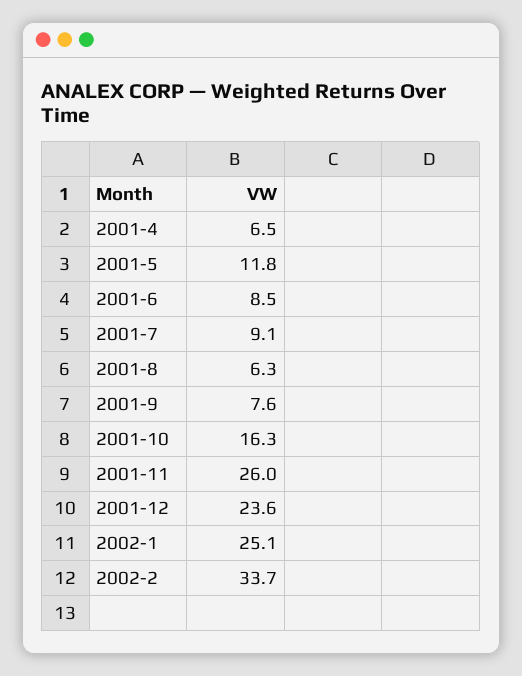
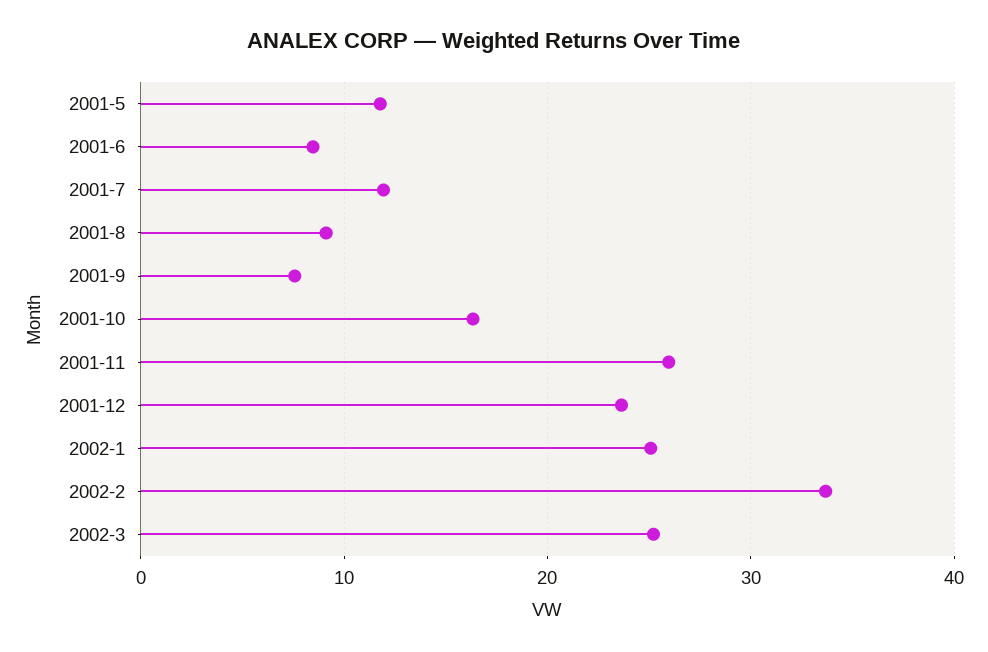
2001-4: 6.5 -> none
2001-7: 9.1 -> 12
2001-8: 6.3 -> 9
2002-3: none -> 25

